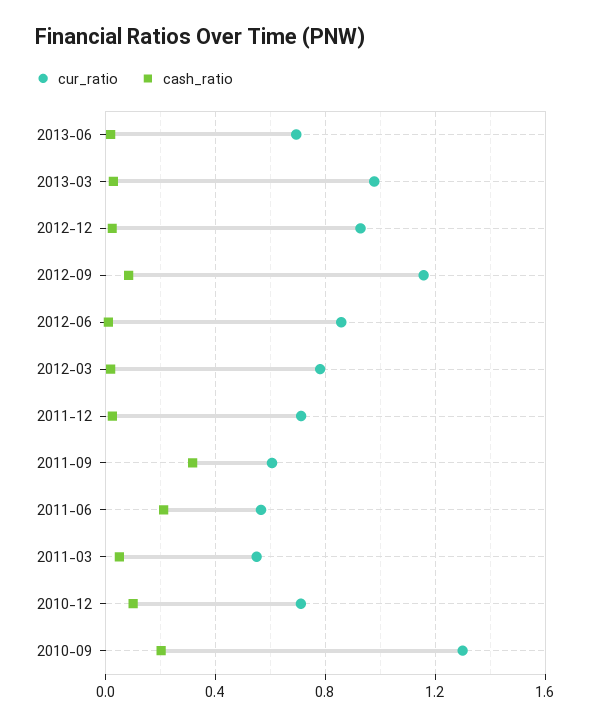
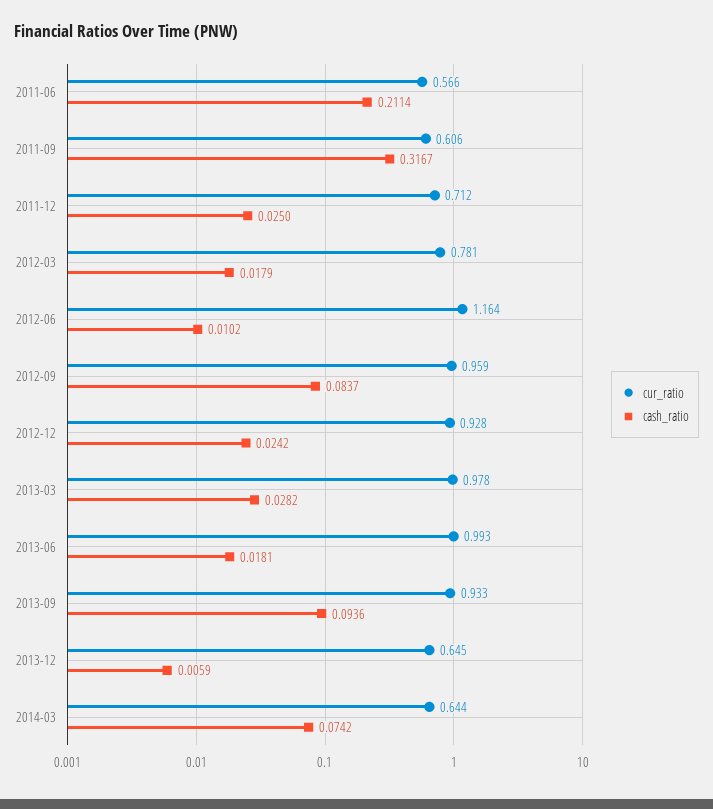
cur_ratio, 2013-06: 0.7 -> 0.993
cur_ratio, 2012-09: 1.15 -> 0.959
cur_ratio, 2012-06: 0.85 -> 1.164
cur_ratio, 2011-03: 0.55 -> none
cash_ratio, 2011-03: 0.05 -> none
cur_ratio, 2010-12: 0.7 -> none
cash_ratio, 2010-12: 0.1 -> none
cur_ratio, 2010-09: 1.3 -> none
cash_ratio, 2010-09: 0.2 -> none
cur_ratio, 2013-09: none -> 0.933
cash_ratio, 2013-09: none -> 0.0936
cur_ratio, 2013-12: none -> 0.645
cash_ratio, 2013-12: none -> 0.0059
cur_ratio, 2014-03: none -> 0.644
cash_ratio, 2014-03: none -> 0.0742

